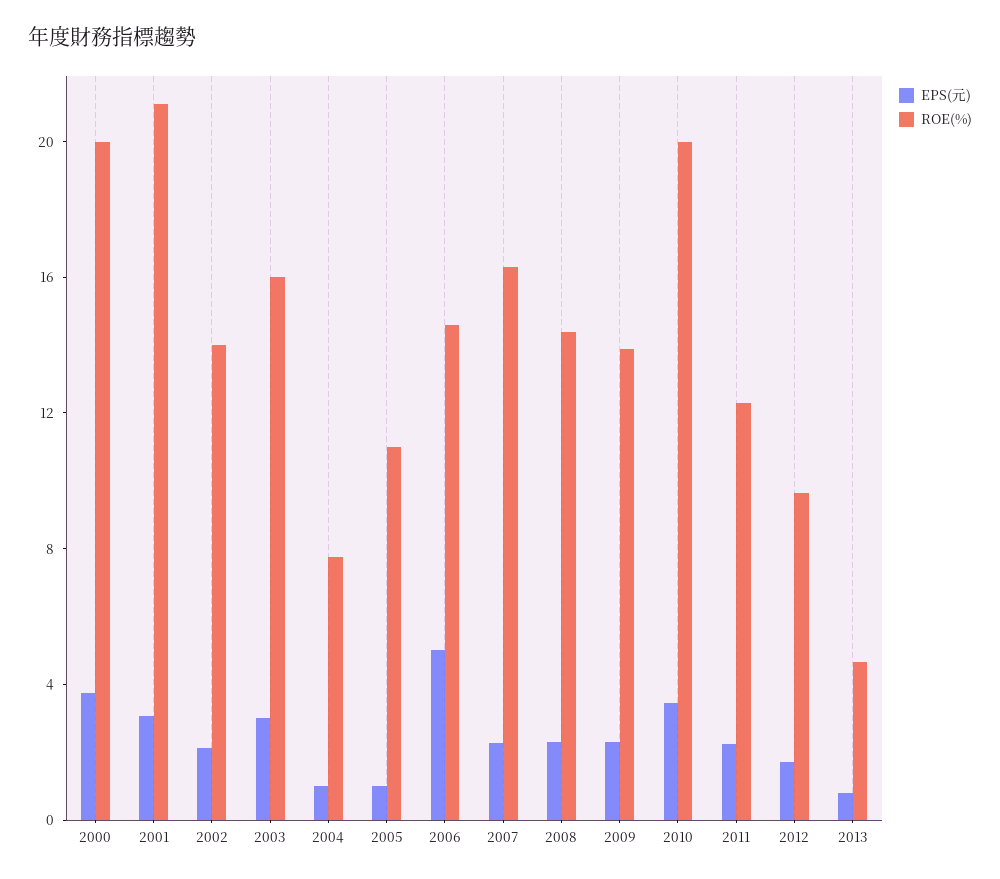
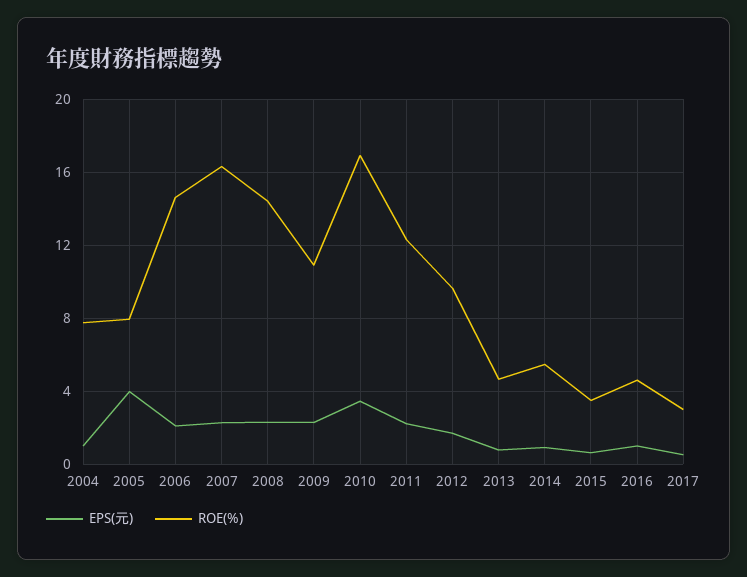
EPS(元), 2000: 4 -> none
ROE(%), 2000: 20 -> none
EPS(元), 2001: 3 -> none
ROE(%), 2001: 21 -> none
EPS(元), 2002: 2 -> none
ROE(%), 2002: 14 -> none
EPS(元), 2003: 3 -> none
ROE(%), 2003: 16 -> none
EPS(元), 2005: 1 -> 4
ROE(%), 2005: 11 -> 8
EPS(元), 2006: 5 -> 2
ROE(%), 2009: 14 -> 11
ROE(%), 2010: 20 -> 17
EPS(元), 2014: none -> 1
ROE(%), 2014: none -> 5.5
EPS(元), 2015: none -> 0.5
ROE(%), 2015: none -> 3.5
EPS(元), 2016: none -> 1
ROE(%), 2016: none -> 4.5
EPS(元), 2017: none -> 0.5
ROE(%), 2017: none -> 3

